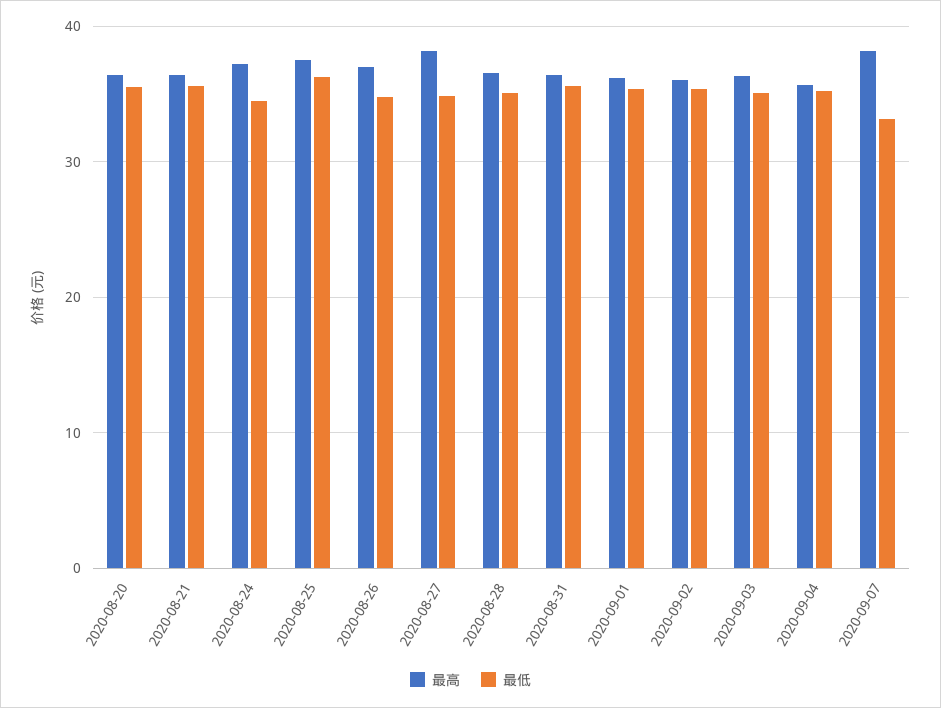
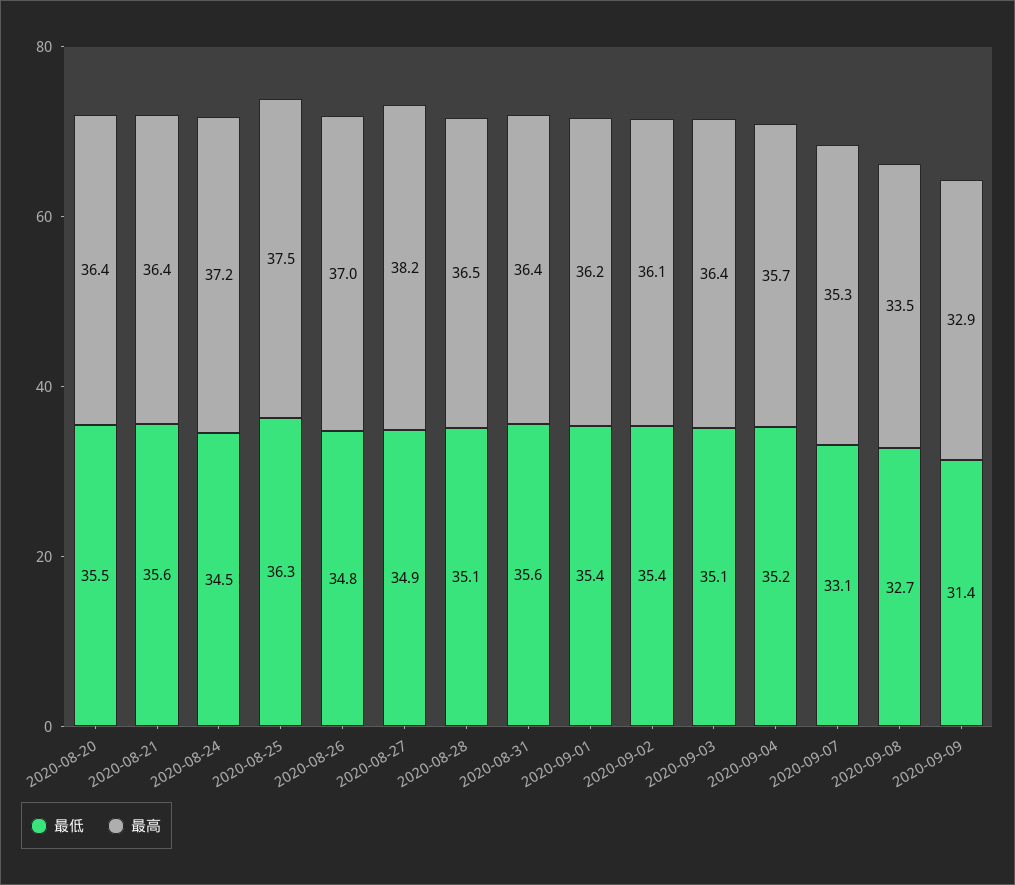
最高, 2020-09-07: 38 -> 35.3
最低, 2020-09-08: none -> 32.7
最高, 2020-09-08: none -> 33.5
最低, 2020-09-09: none -> 31.4
最高, 2020-09-09: none -> 32.9

